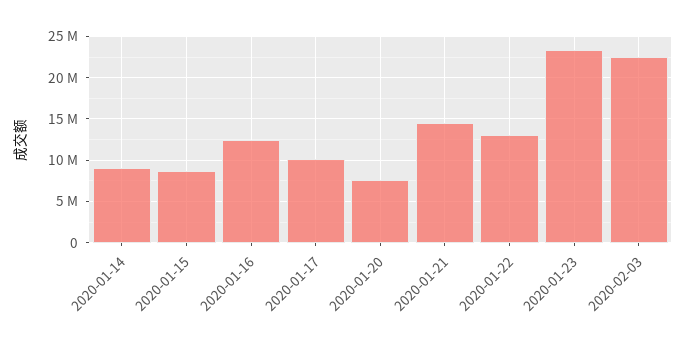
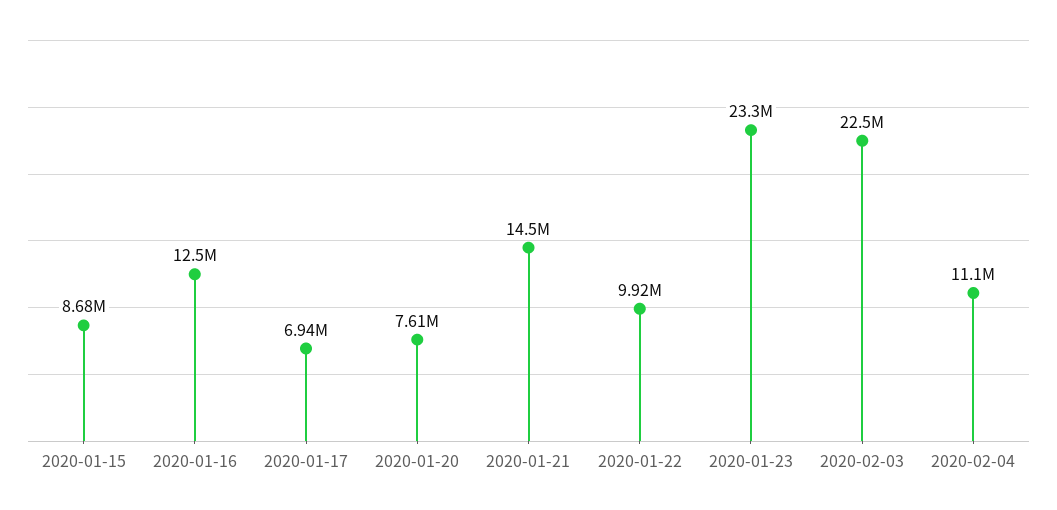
2020-01-14: 9000000 -> none
2020-01-17: 10000000 -> 6940000
2020-01-22: 13000000 -> 9920000
2020-02-04: none -> 11100000

